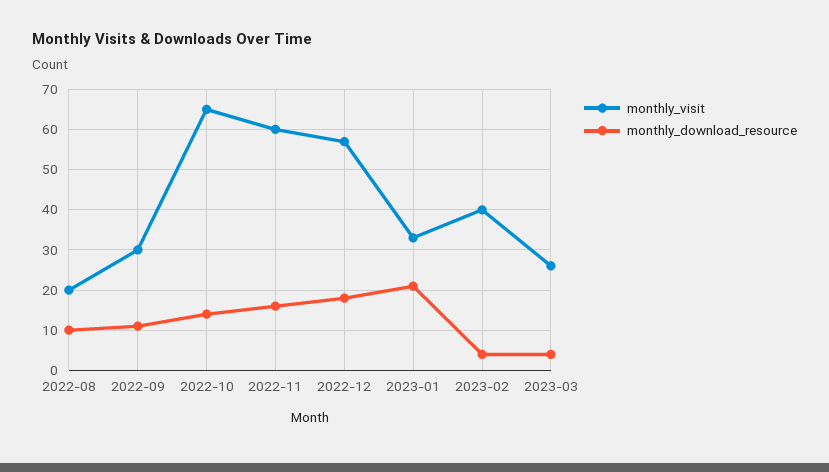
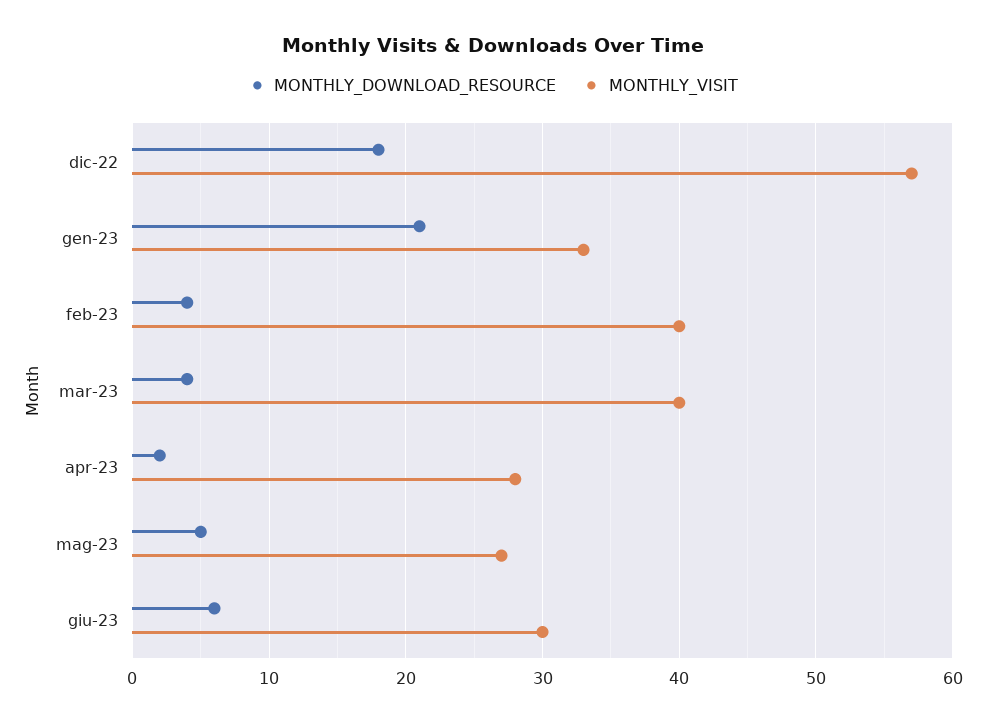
monthly_visit, 2022-08: 20 -> none
monthly_download_resource, 2022-08: 10 -> none
monthly_visit, 2022-09: 30 -> none
monthly_download_resource, 2022-09: 10 -> none
monthly_visit, 2022-10: 65 -> none
monthly_download_resource, 2022-10: 15 -> none
monthly_visit, 2022-11: 60 -> none
monthly_download_resource, 2022-11: 15 -> none
monthly_visit, 2023-03: 25 -> 40
monthly_download_resource, apr-23: none -> 2
monthly_visit, apr-23: none -> 28
monthly_download_resource, mag-23: none -> 5
monthly_visit, mag-23: none -> 27
monthly_download_resource, giu-23: none -> 6
monthly_visit, giu-23: none -> 30

